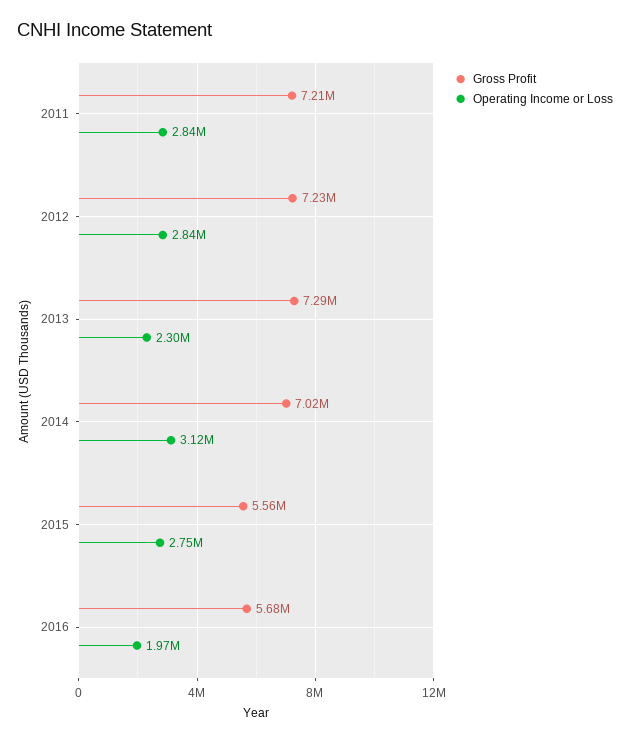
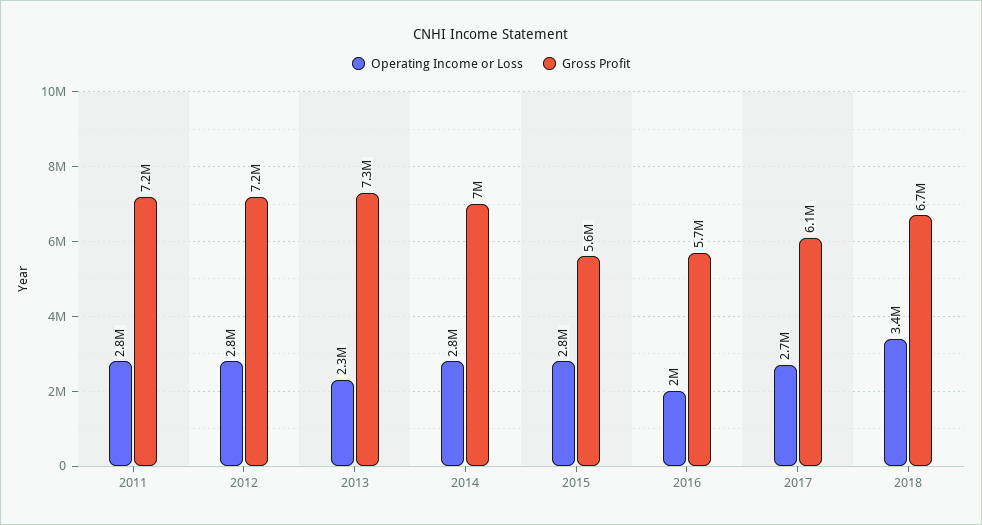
Operating Income or Loss, 2014: 3120000 -> 2800000
Operating Income or Loss, 2017: none -> 2700000
Gross Profit, 2017: none -> 6100000
Operating Income or Loss, 2018: none -> 3400000
Gross Profit, 2018: none -> 6700000

